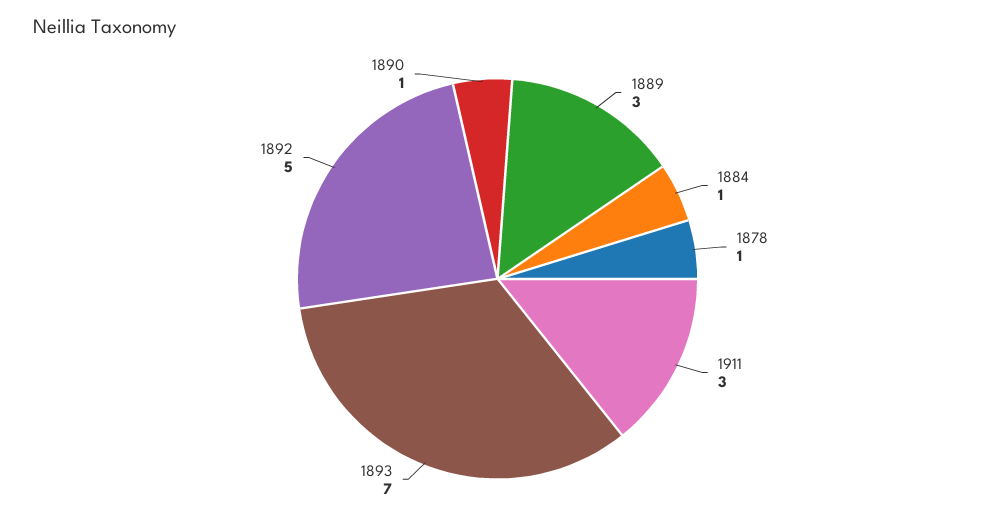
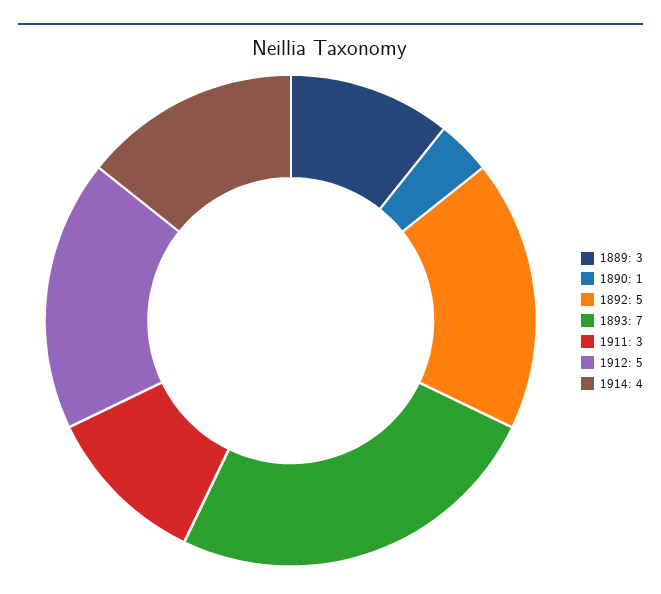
1884: 1 -> none
1878: 1 -> none
1912: none -> 5
1914: none -> 4

